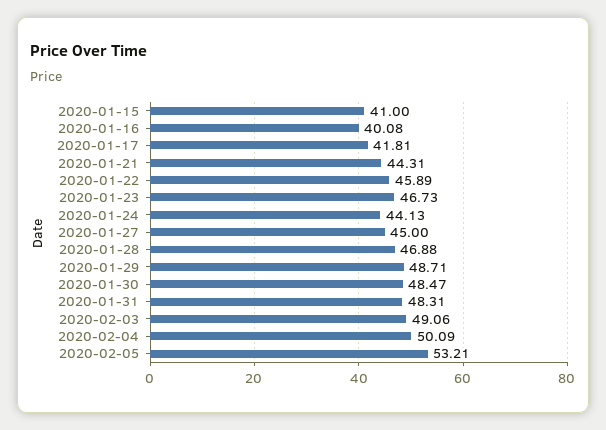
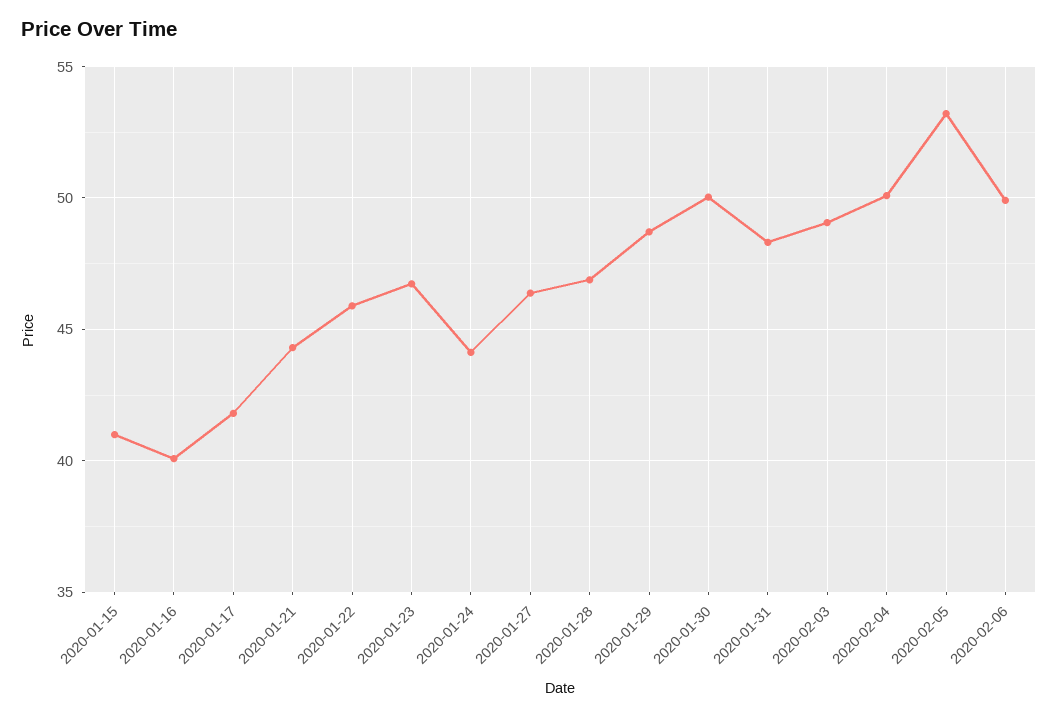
2020-01-27: 45 -> 46.5
2020-01-30: 48.47 -> 50
2020-02-06: none -> 50

